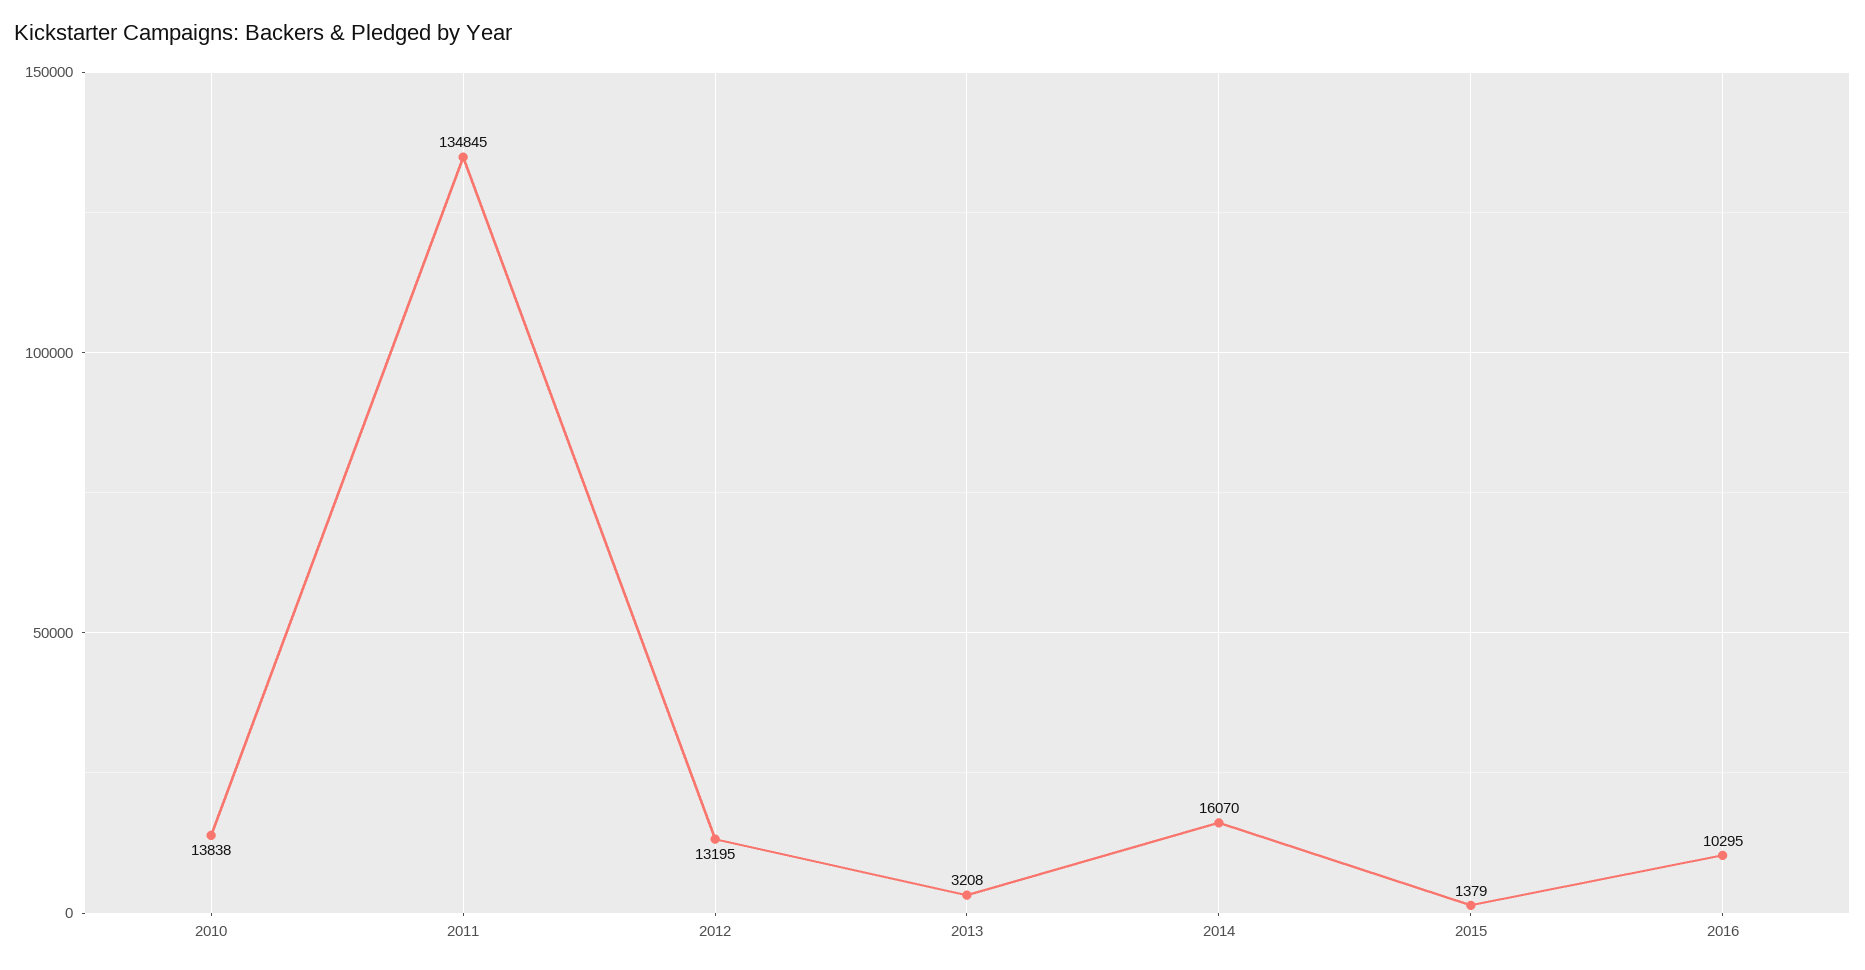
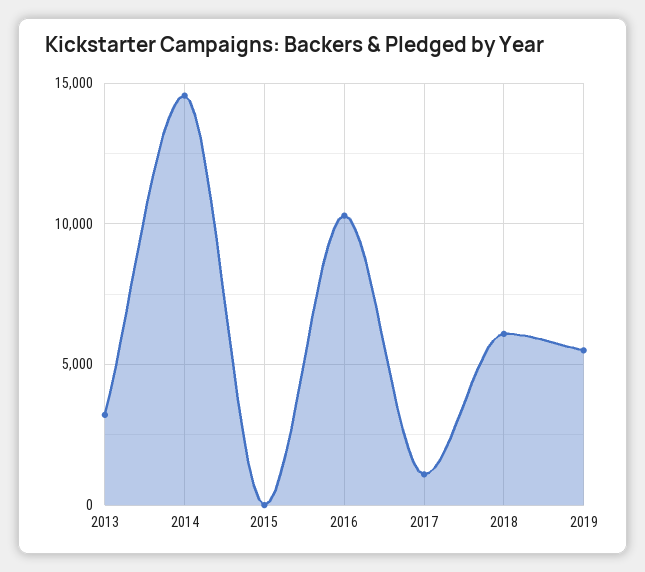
2010: 13838 -> none
2011: 134845 -> none
2012: 13195 -> none
2014: 16070 -> 14500
2015: 1379 -> 0
2017: none -> 1000
2018: none -> 6000
2019: none -> 5500

